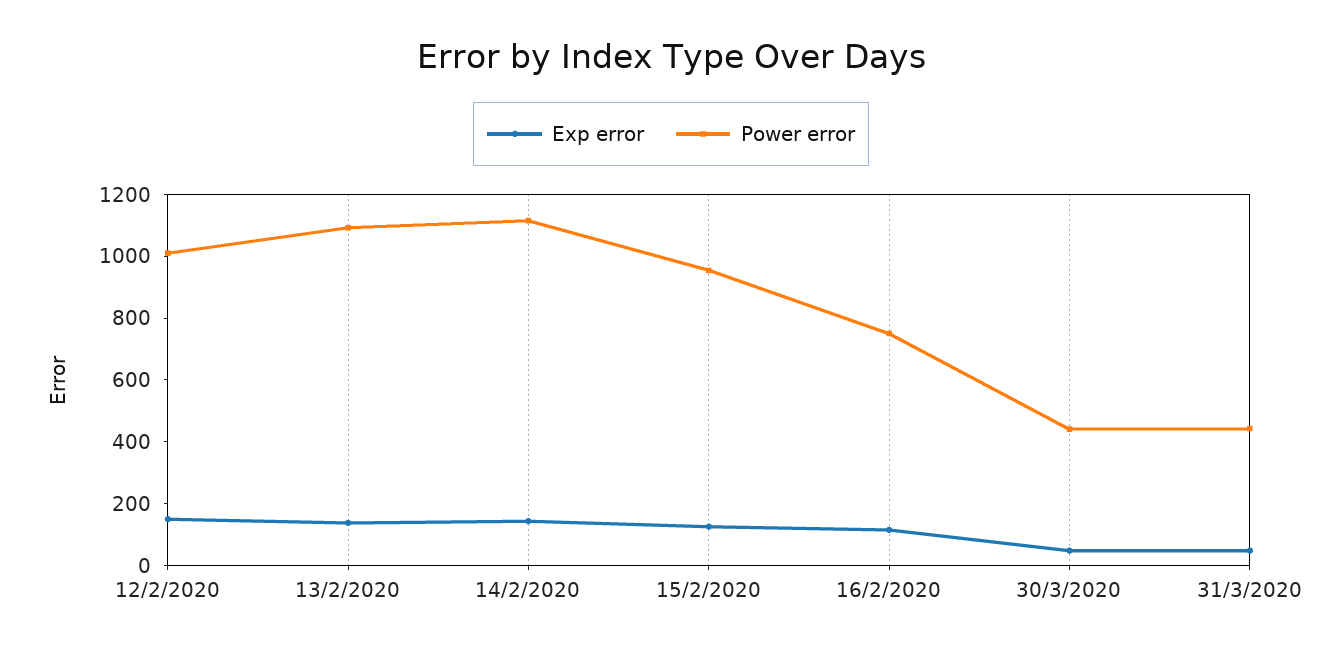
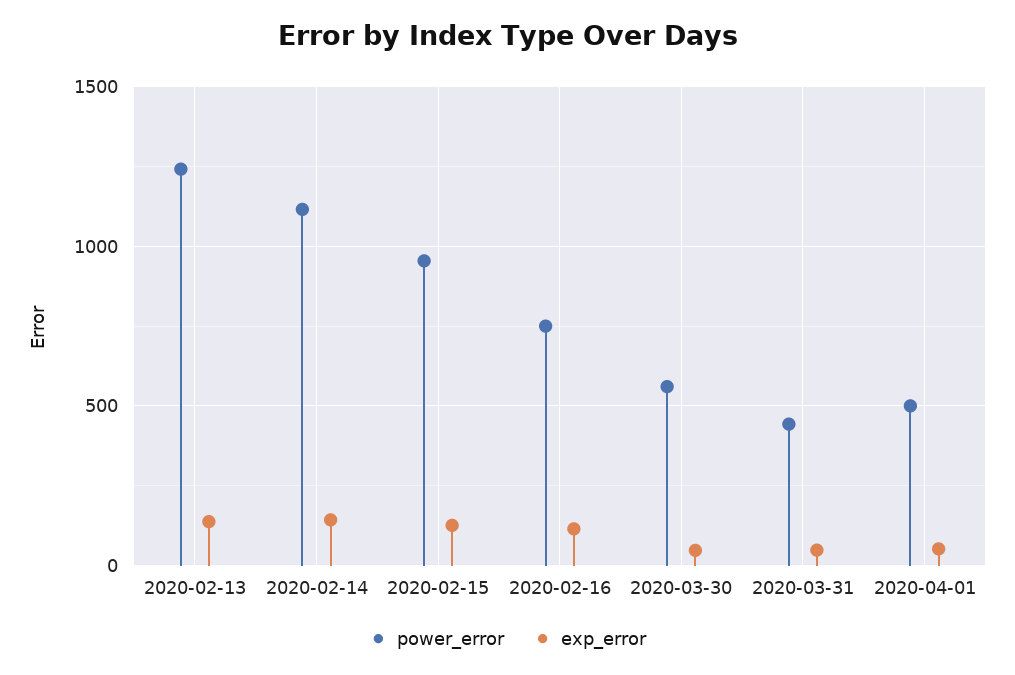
Exp error, 12/2/2020: 150 -> none
Power error, 12/2/2020: 1000 -> none
Power error, 13/2/2020: 1100 -> 1250
Power error, 30/3/2020: 450 -> 550
Power error, 2020-04-01: none -> 500
Exp error, 2020-04-01: none -> 50

